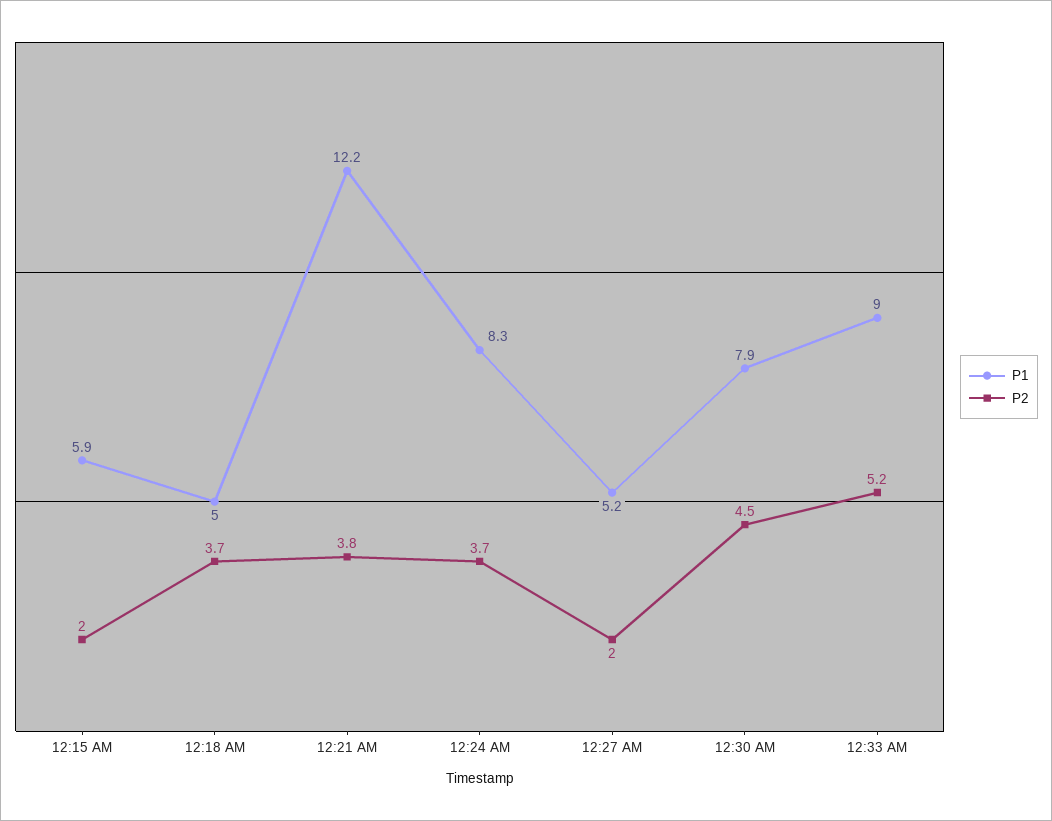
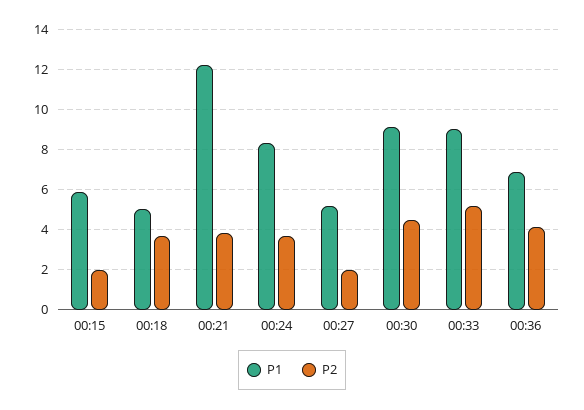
P1, 12:30 AM: 7.9 -> 9
P1, 00:36: none -> 7
P2, 00:36: none -> 4

